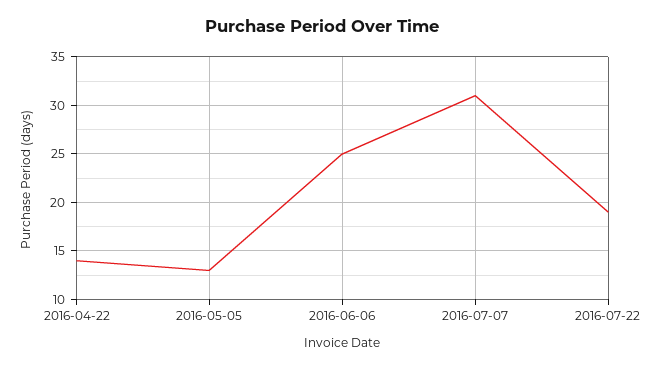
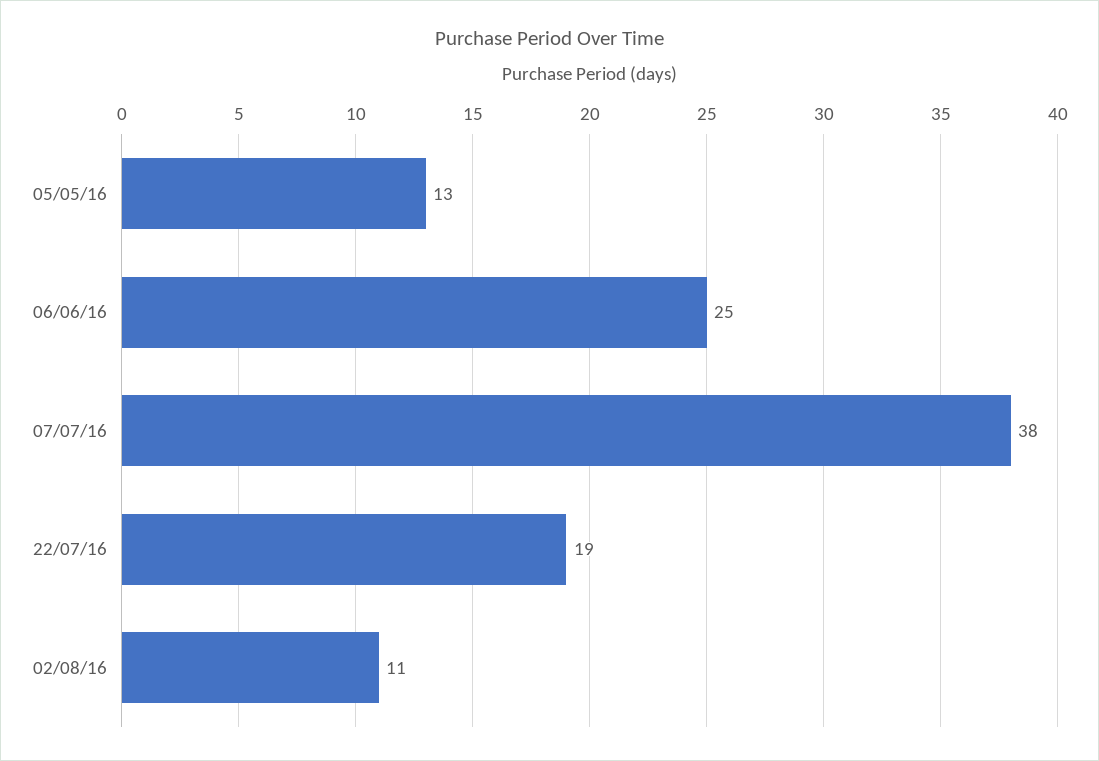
2016-04-22: 14 -> none
2016-07-07: 31 -> 38
02/08/16: none -> 11

